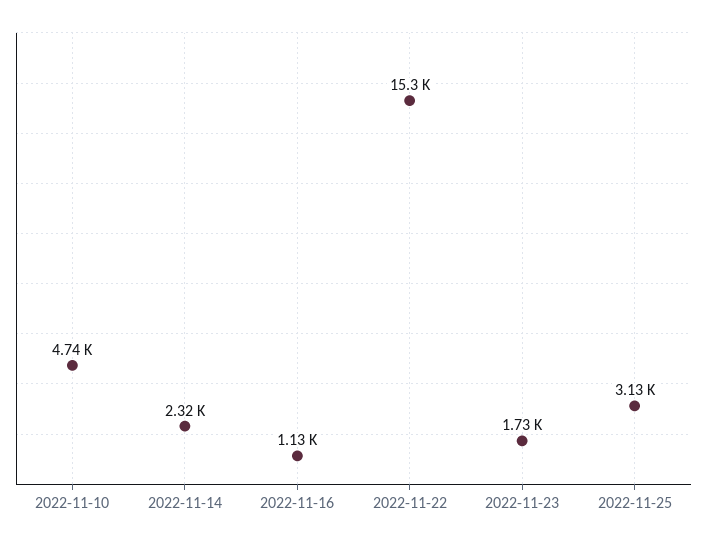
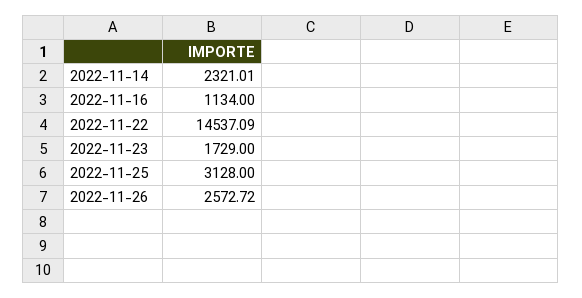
2022-11-10: 4740 -> none
2022-11-22: 15300 -> 14537.09
2022-11-26: none -> 2572.72

